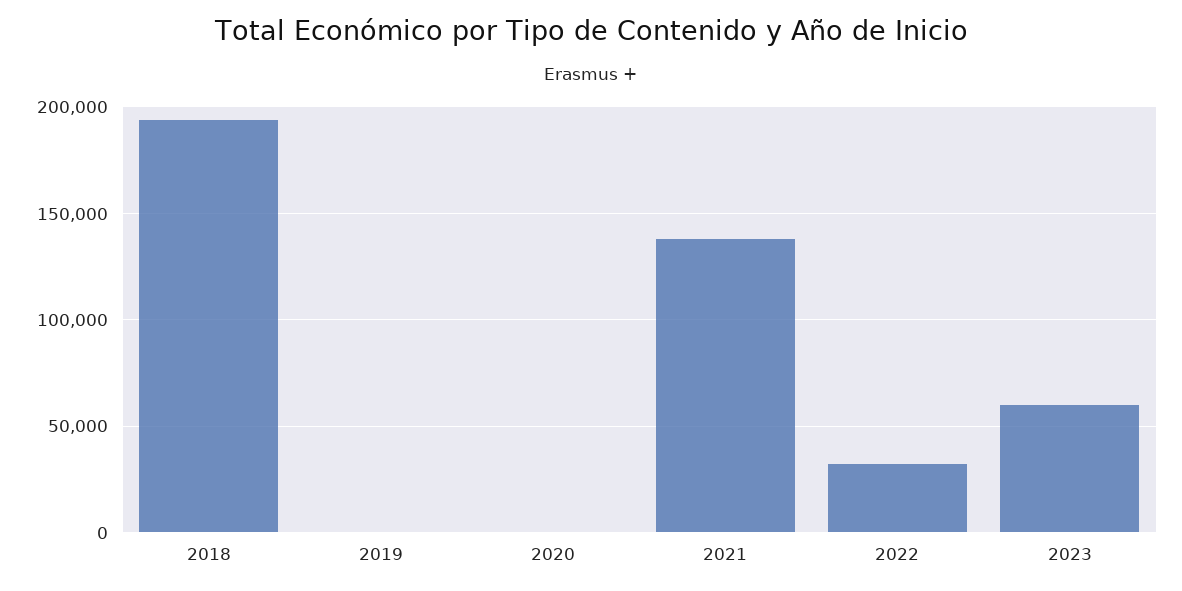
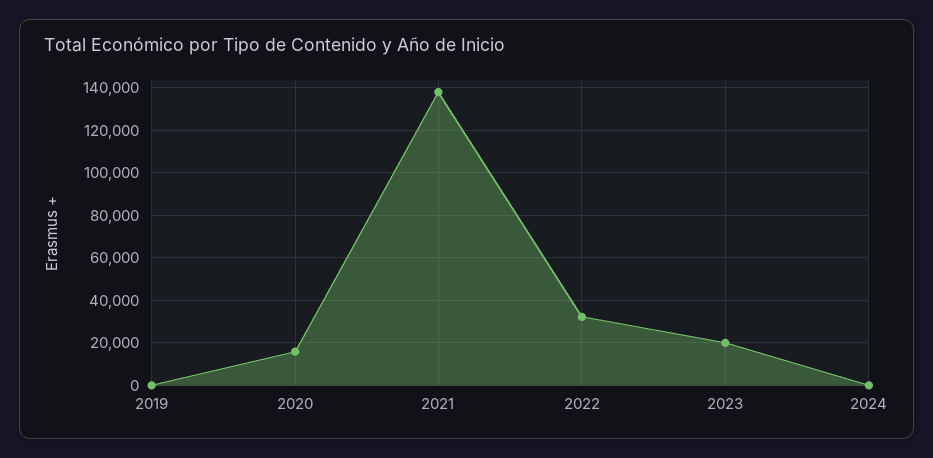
2018: 195000 -> none
2020: 0 -> 15000
2023: 60000 -> 20000
2024: none -> 0

